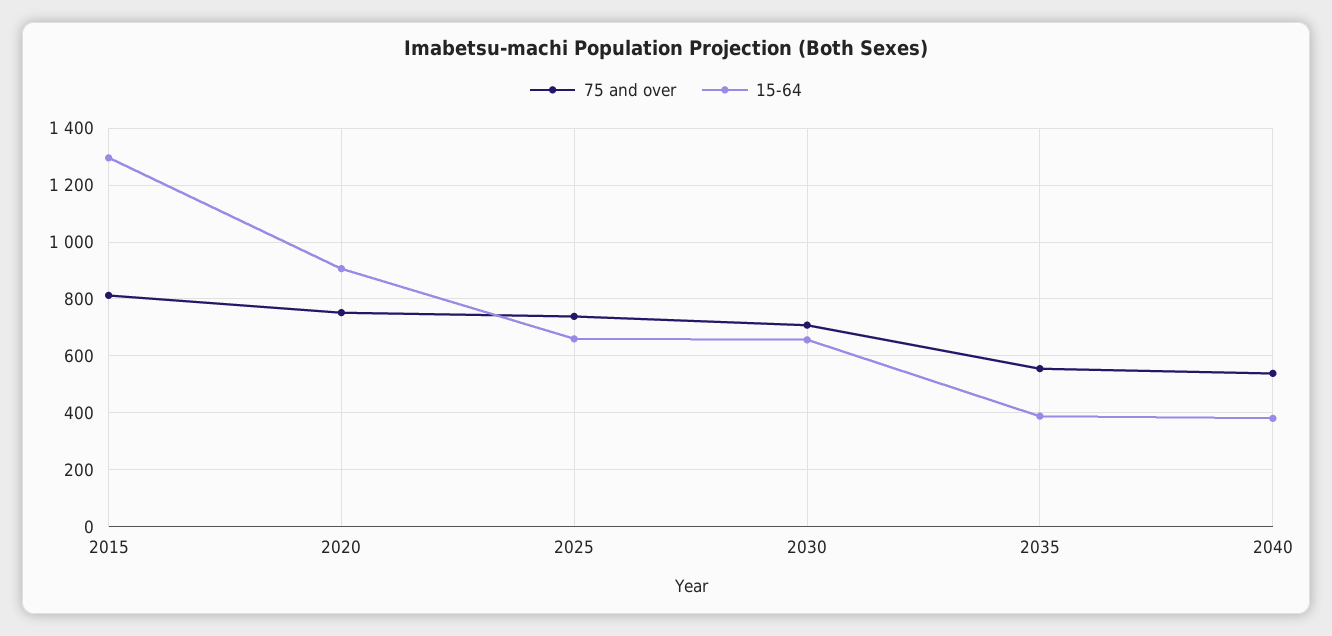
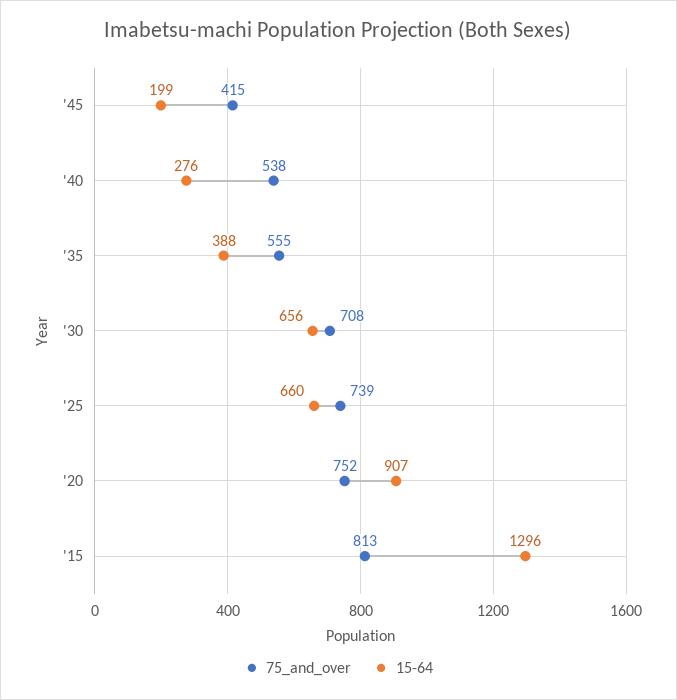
15-64, 2040: 375 -> 276
75 and over, '45: none -> 415
15-64, '45: none -> 199

